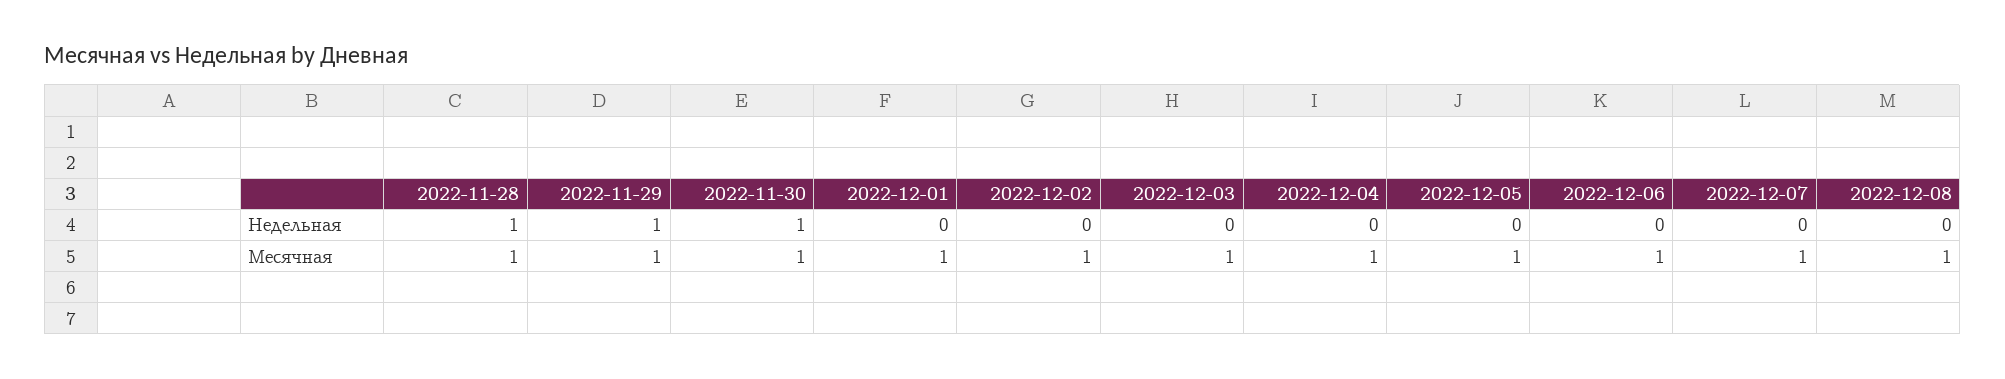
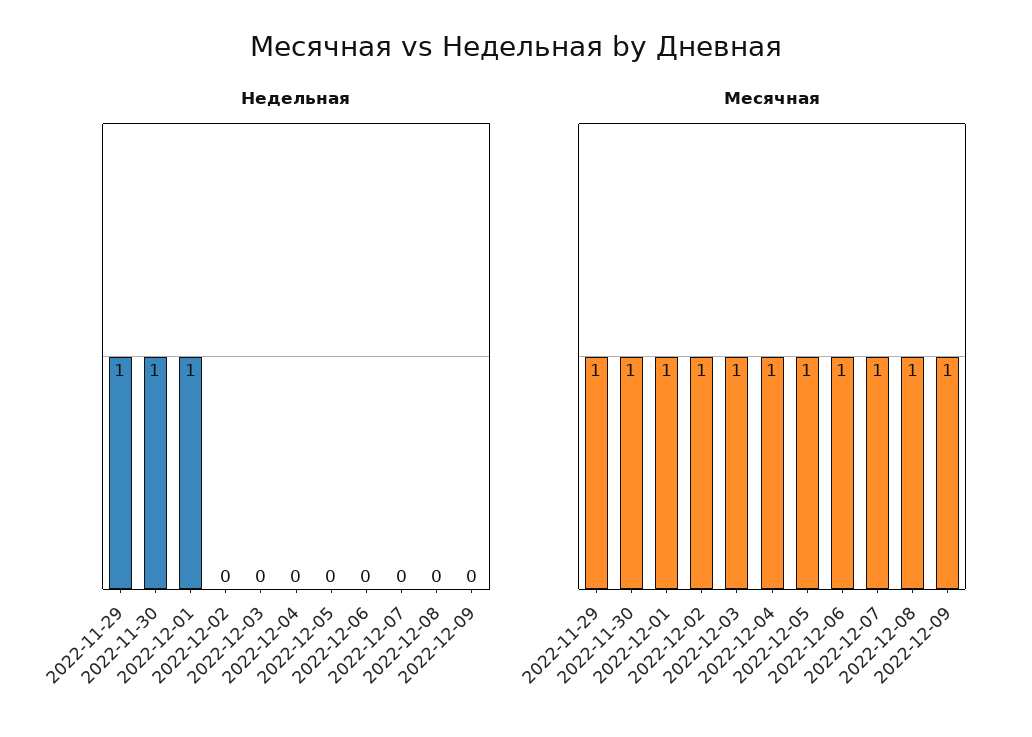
Недельная, 2022-11-28: 1 -> none
Недельная, 2022-12-01: 0 -> 1
Месячная, 2022-11-28: 1 -> none
Недельная, 2022-12-09: none -> 0
Месячная, 2022-12-09: none -> 1

